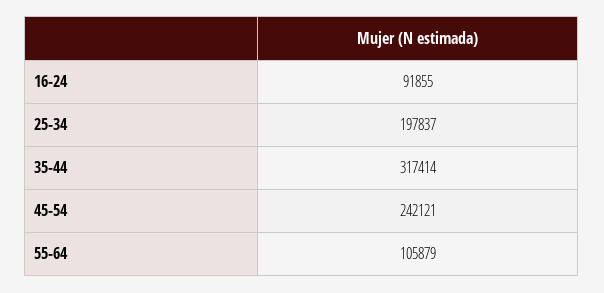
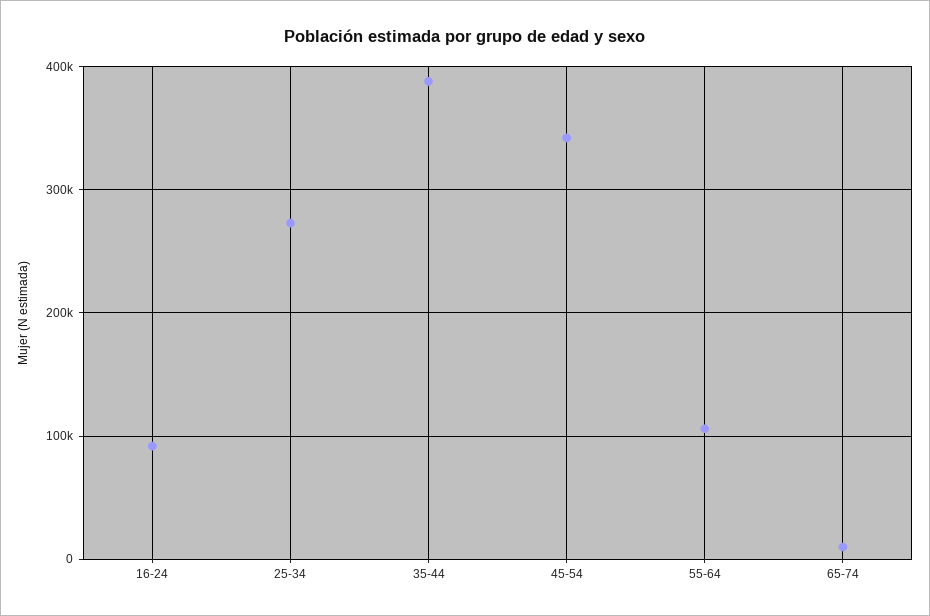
25-34: 197837 -> 270000
35-44: 317414 -> 390000
45-54: 242121 -> 340000
65-74: none -> 10000

